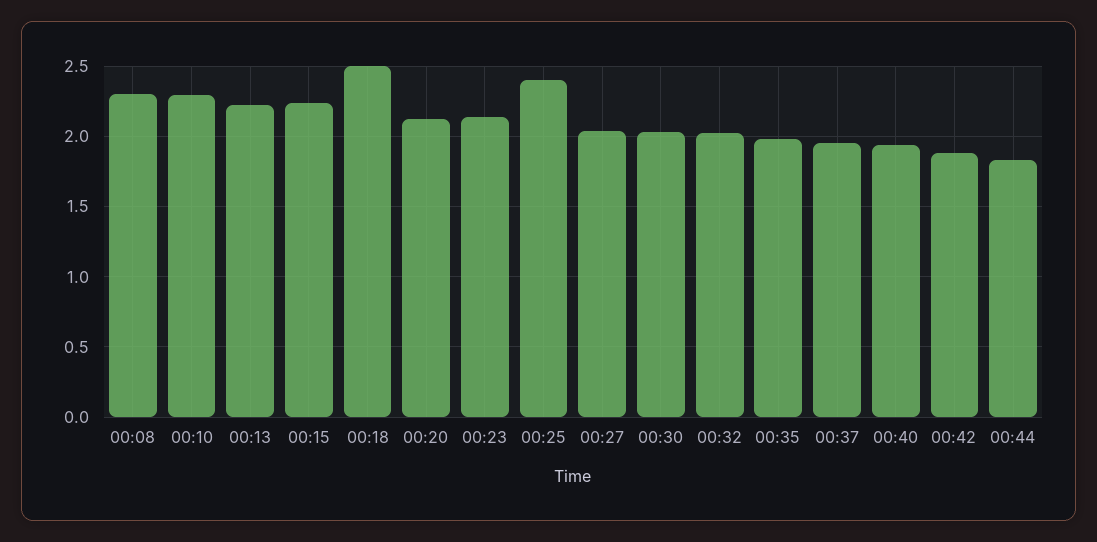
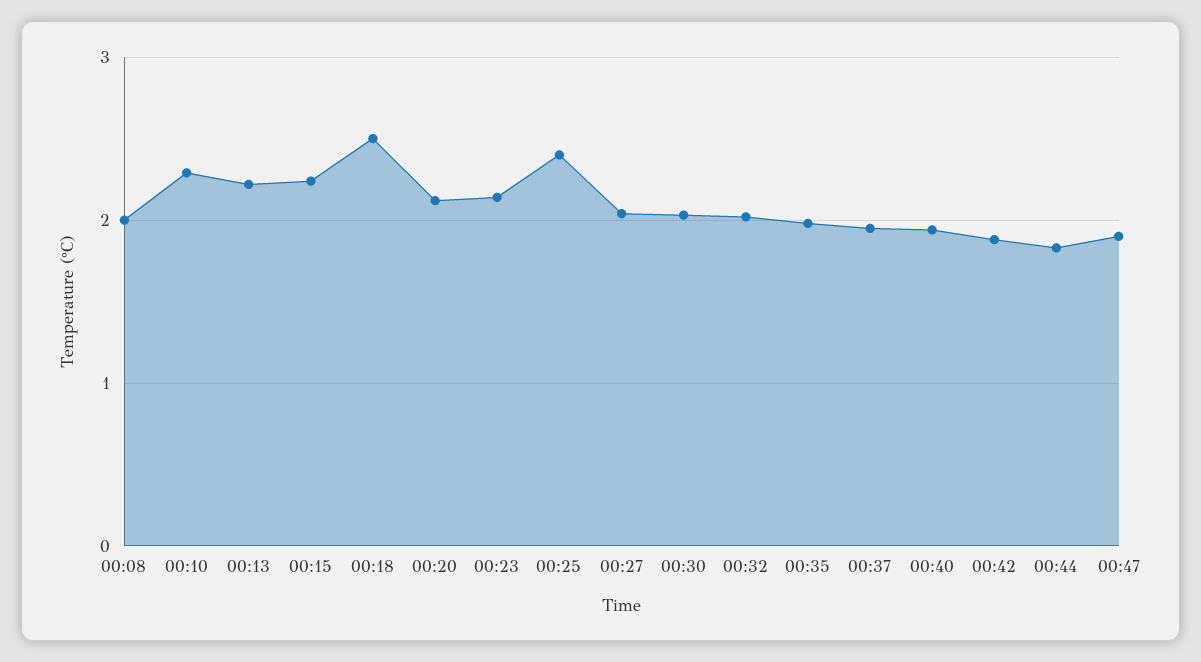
00:08: 2.3 -> 2
00:47: none -> 1.9

